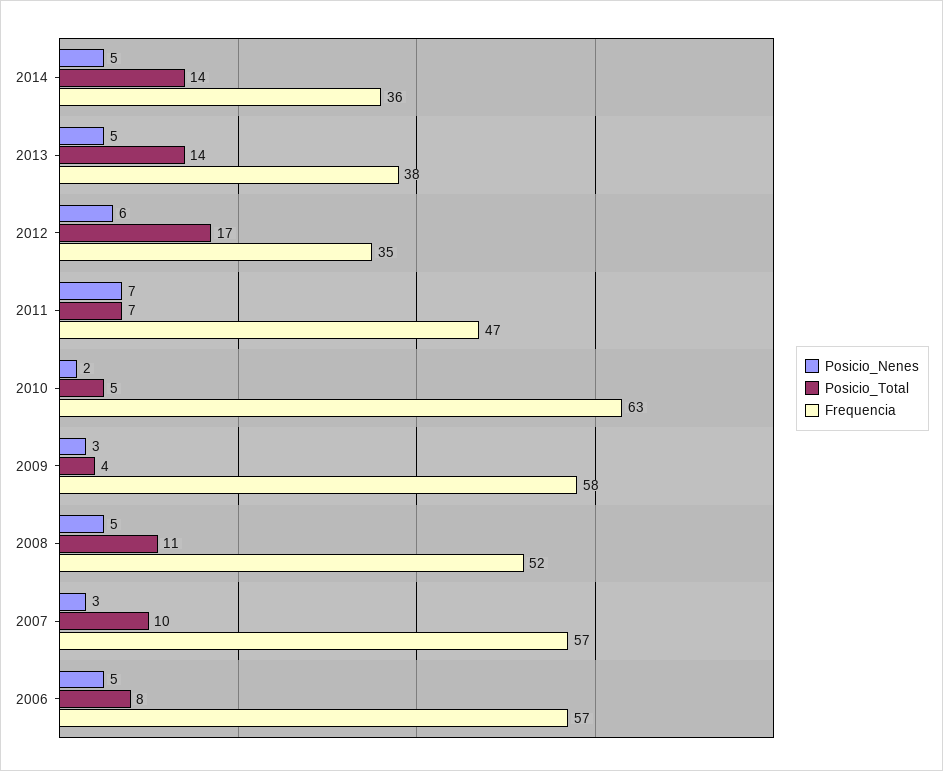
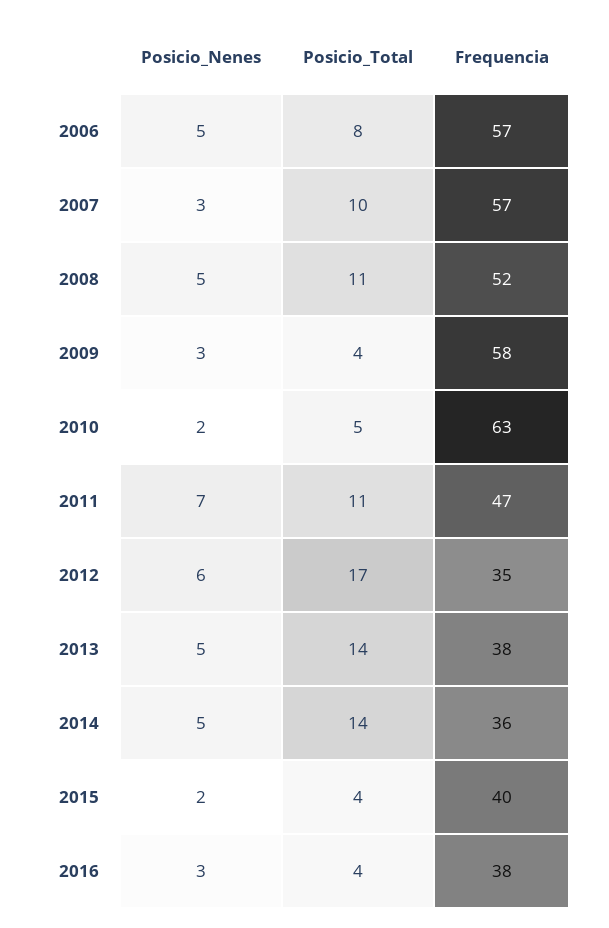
Posicio_Total, 2011: 7 -> 11
Posicio_Nenes, 2015: none -> 2
Posicio_Total, 2015: none -> 4
Frequencia, 2015: none -> 40
Posicio_Nenes, 2016: none -> 3
Posicio_Total, 2016: none -> 4
Frequencia, 2016: none -> 38

